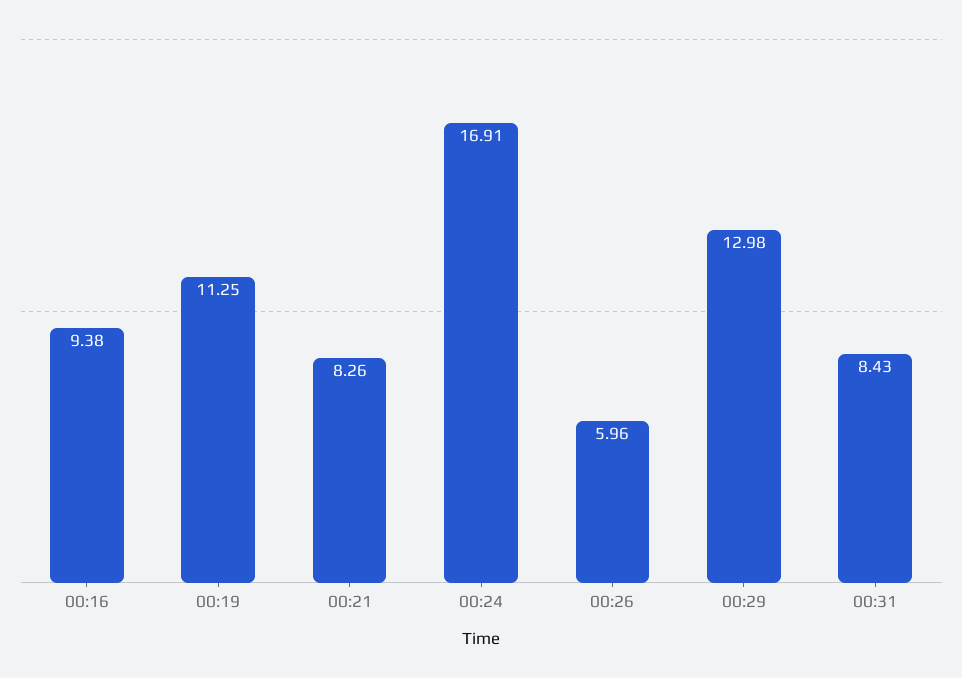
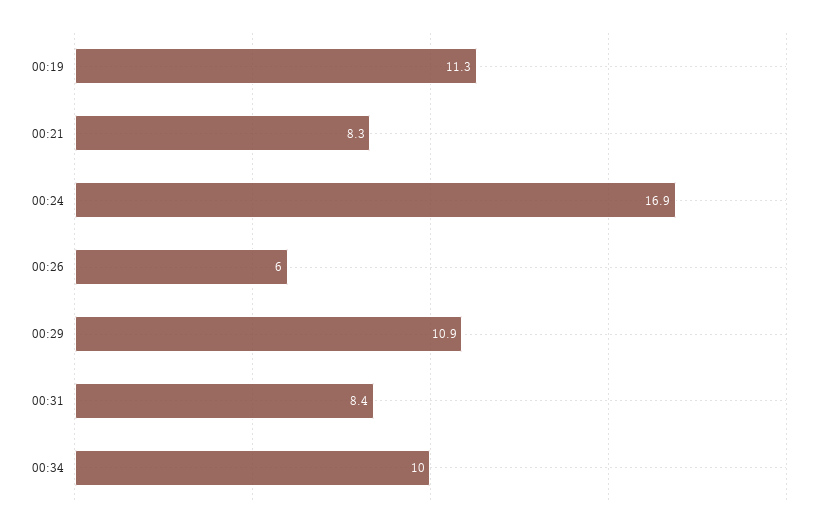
00:16: 9.38 -> none
00:29: 12.98 -> 10.9
00:34: none -> 10

